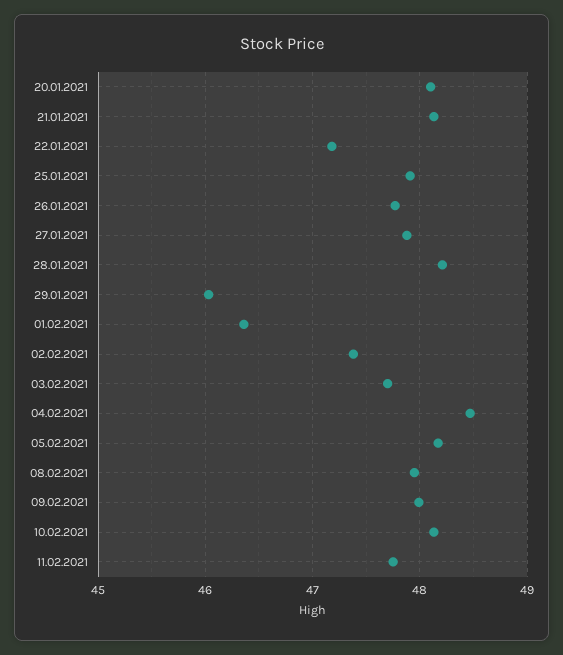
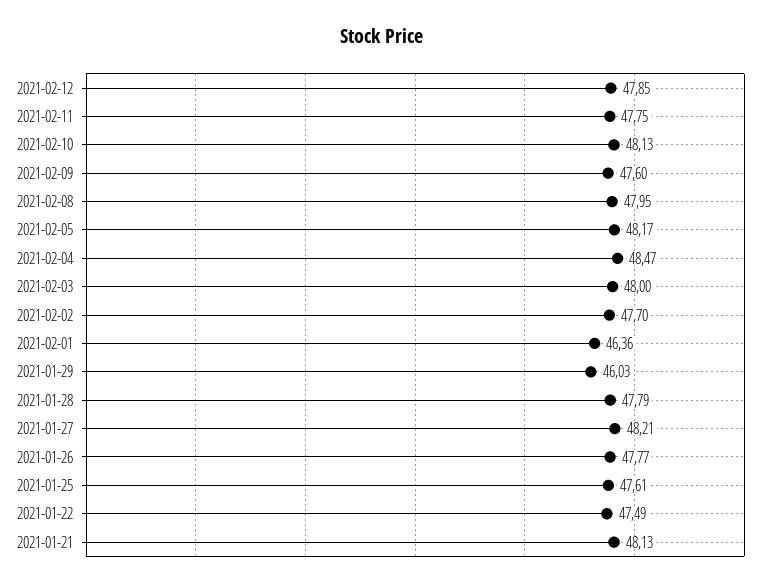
20.01.2021: 48.1 -> none
22.01.2021: 47.2 -> 47.49
25.01.2021: 47.9 -> 47.61
27.01.2021: 47.9 -> 48.21
28.01.2021: 48.2 -> 47.79
02.02.2021: 47.4 -> 47.7
03.02.2021: 47.7 -> 48
09.02.2021: 48 -> 47.6
2021-02-12: none -> 47.85

